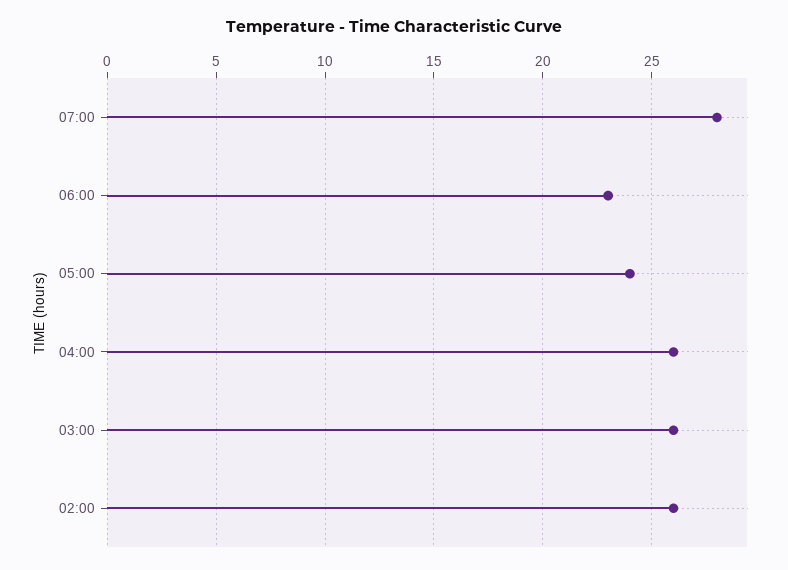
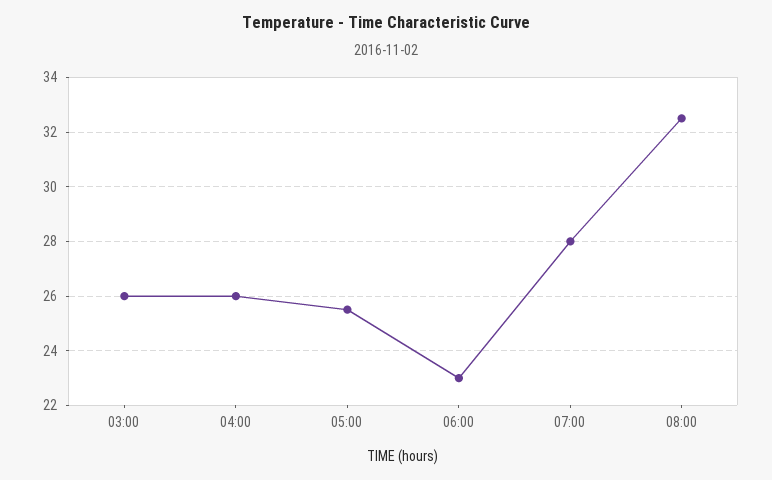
05:00: 24 -> 25.5
02:00: 26 -> none
08:00: none -> 32.5

